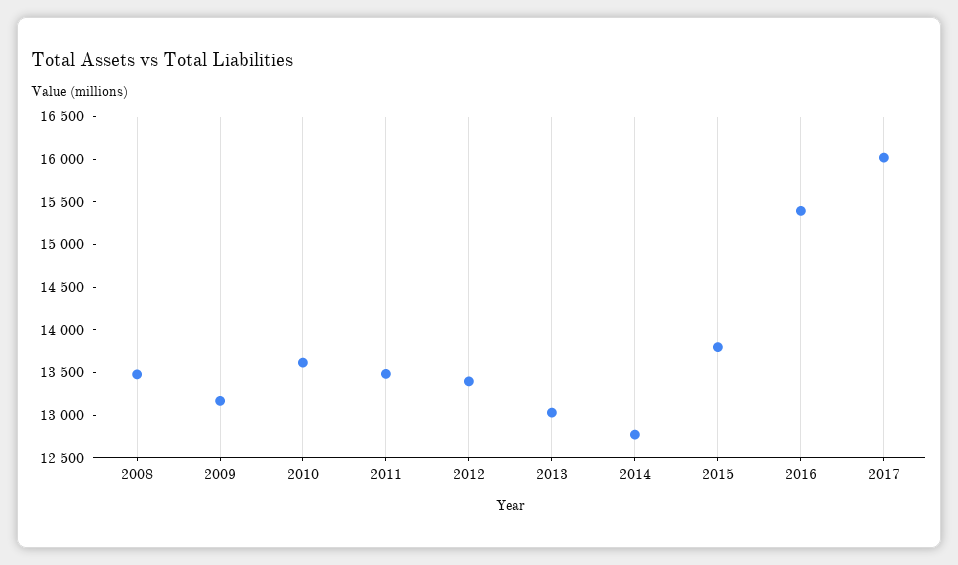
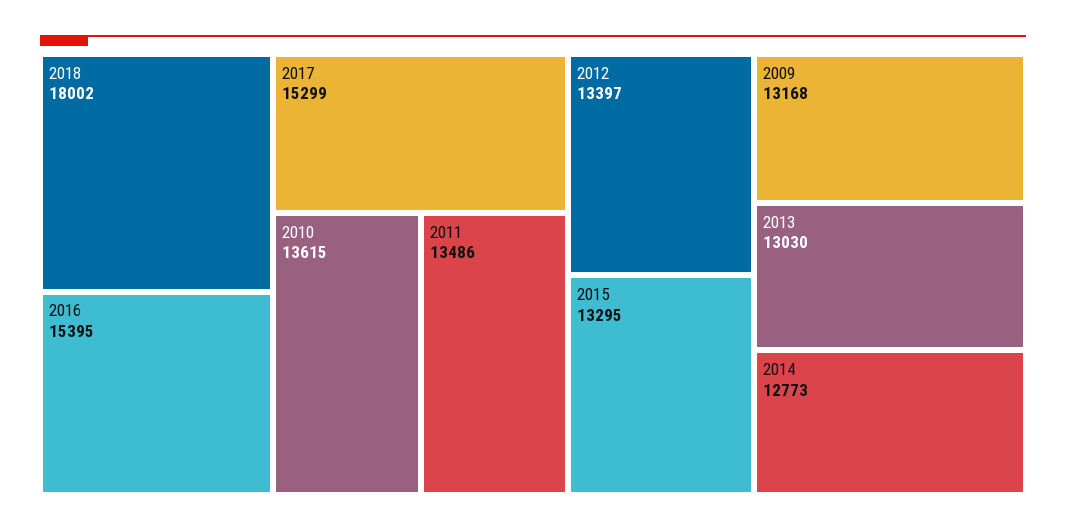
2008: 13500 -> none
2015: 13800 -> 13295
2017: 16000 -> 15299
2018: none -> 18002

